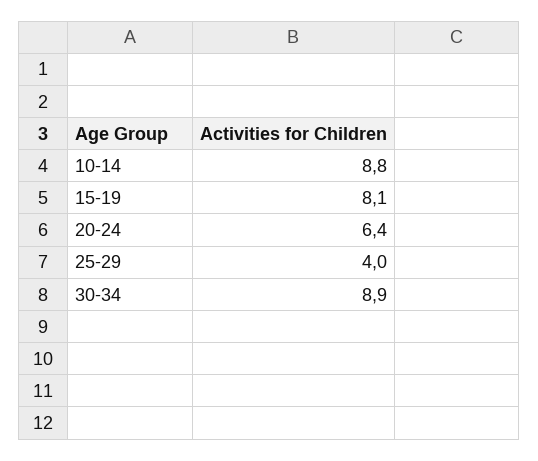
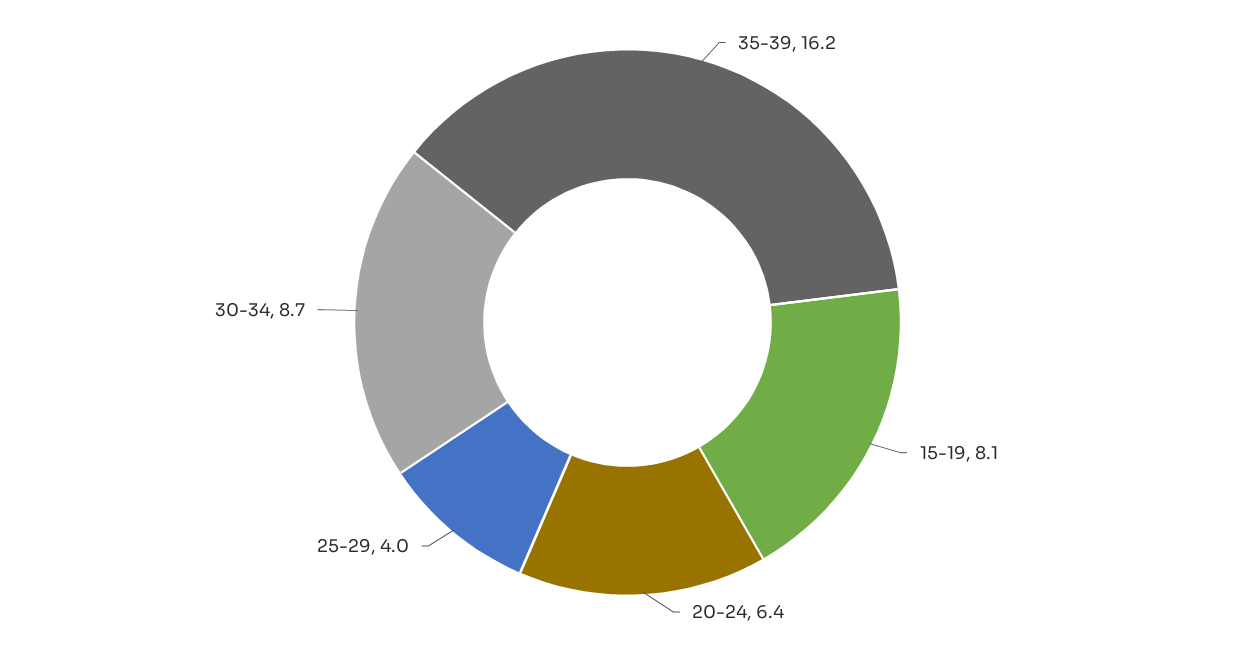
10-14: 8.8 -> none
30-34: 8.9 -> 8.7
35-39: none -> 16.2

